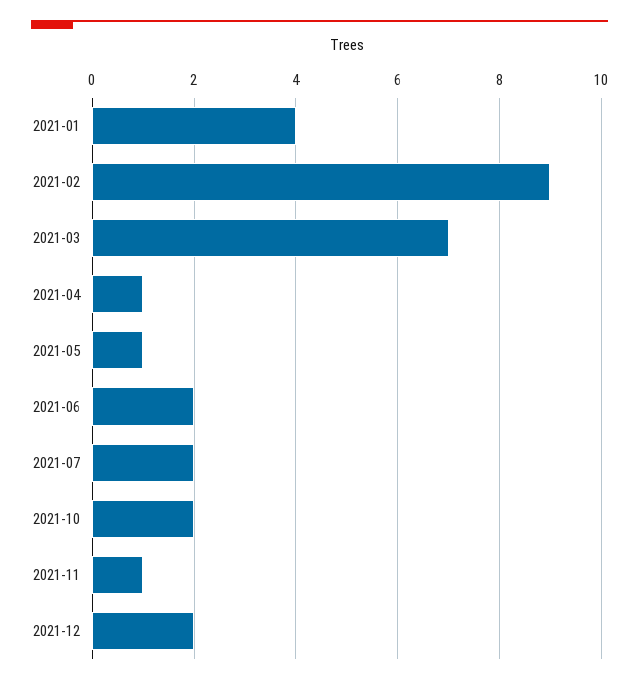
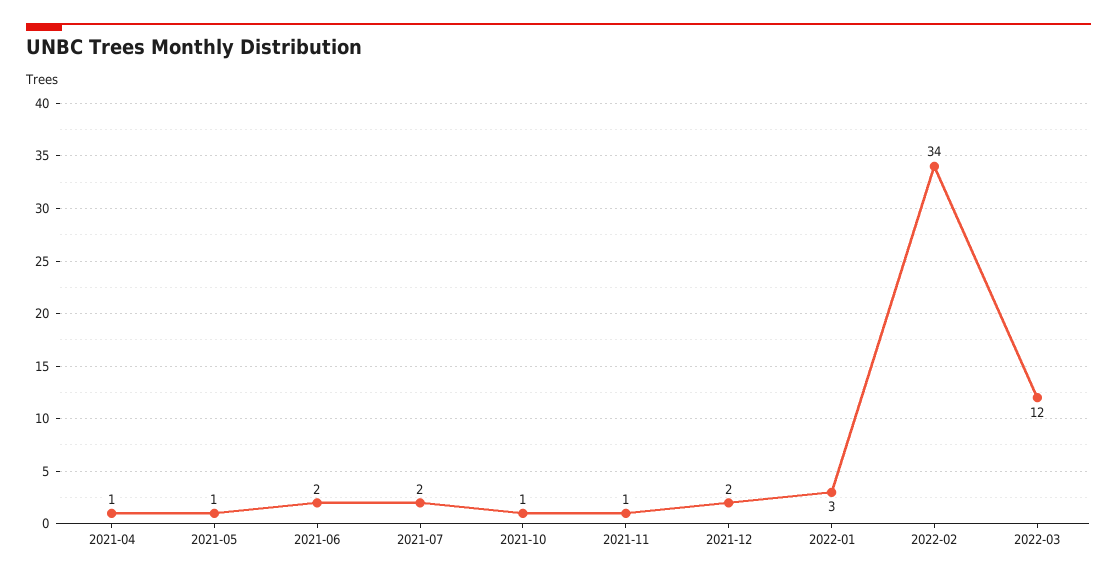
2021-01: 4 -> none
2021-02: 9 -> none
2021-03: 7 -> none
2021-10: 2 -> 1
2022-01: none -> 3
2022-02: none -> 34
2022-03: none -> 12

